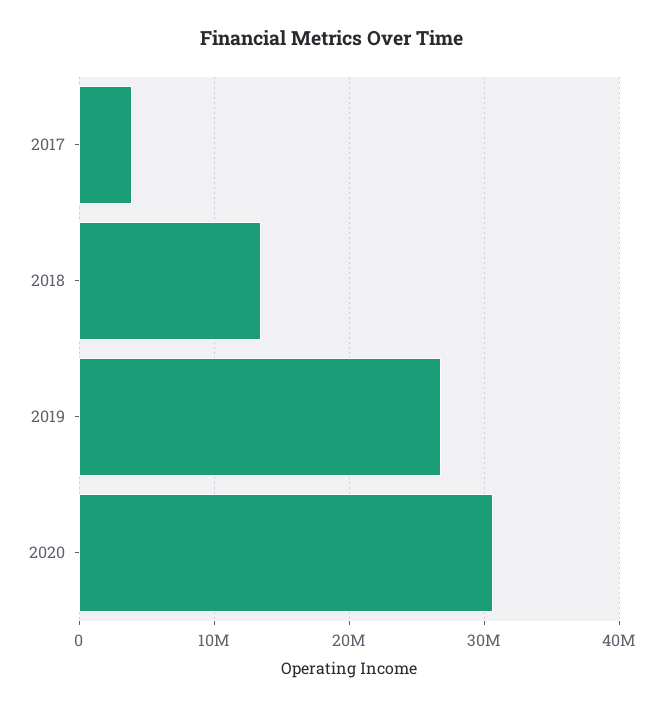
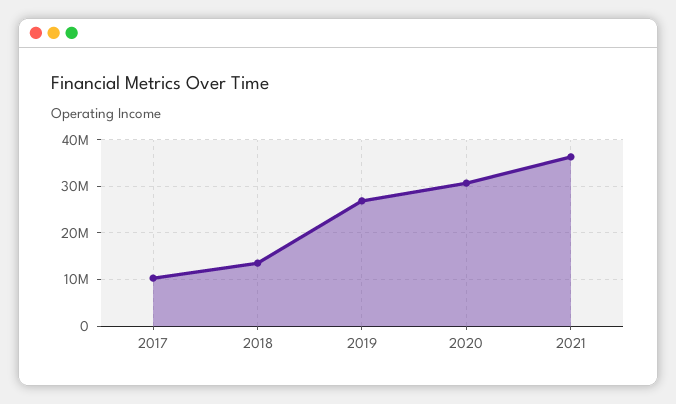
2017: 4000000 -> 10000000
2021: none -> 36000000

